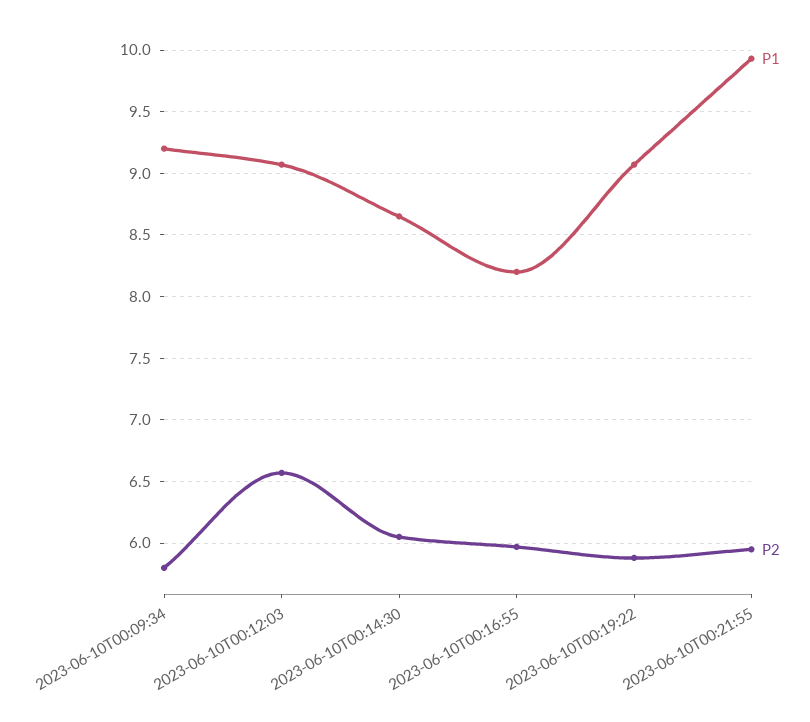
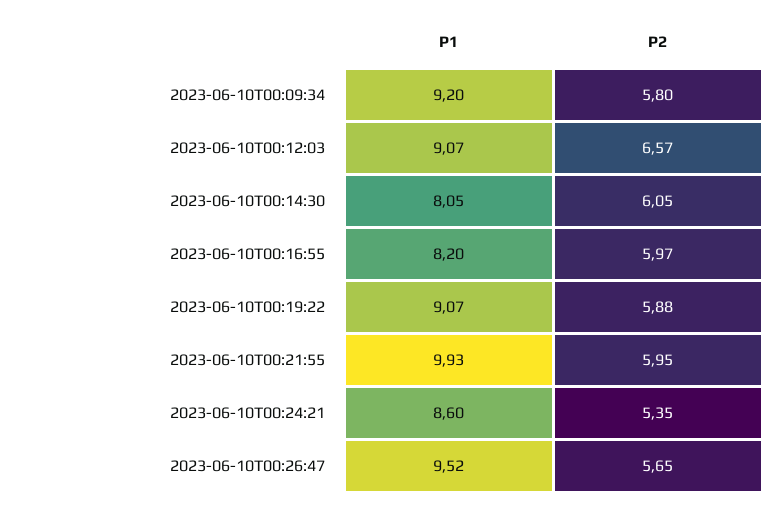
P1, 2023-06-10T00:14:30: 8.65 -> 8.05
P1, 2023-06-10T00:24:21: none -> 8.6
P2, 2023-06-10T00:24:21: none -> 5.35
P1, 2023-06-10T00:26:47: none -> 9.52
P2, 2023-06-10T00:26:47: none -> 5.65

